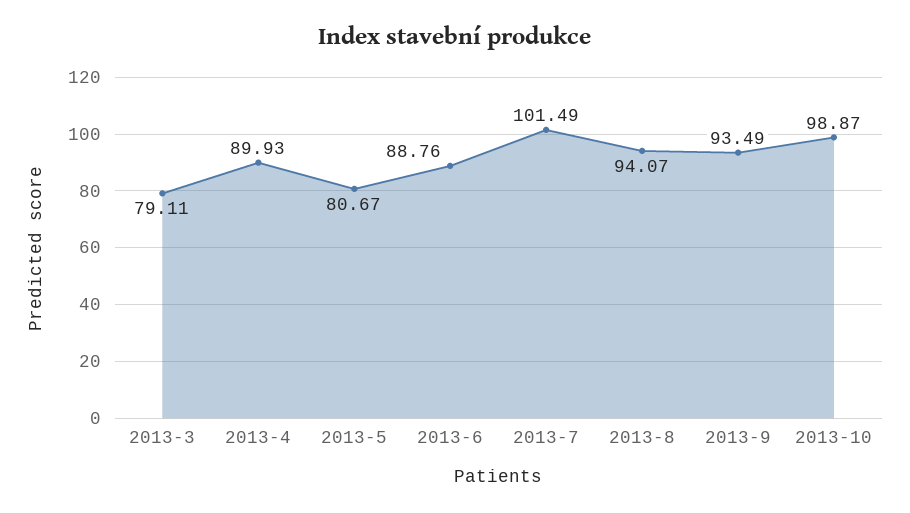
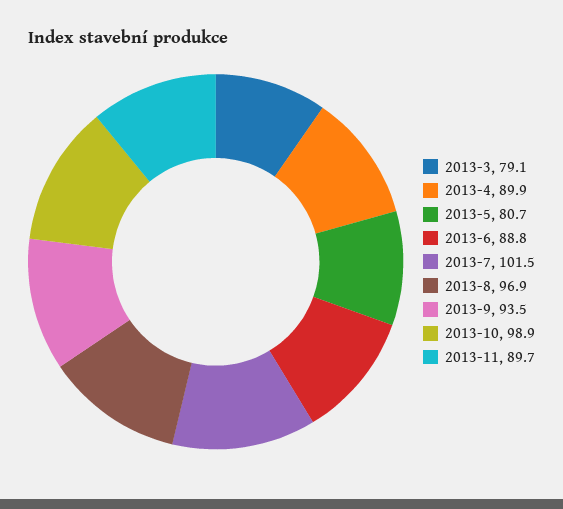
2013-8: 94.07 -> 96.9
2013-11: none -> 89.7

